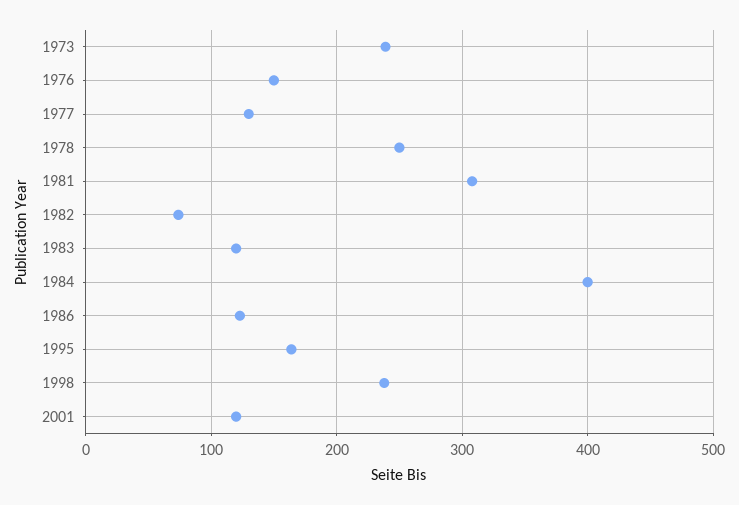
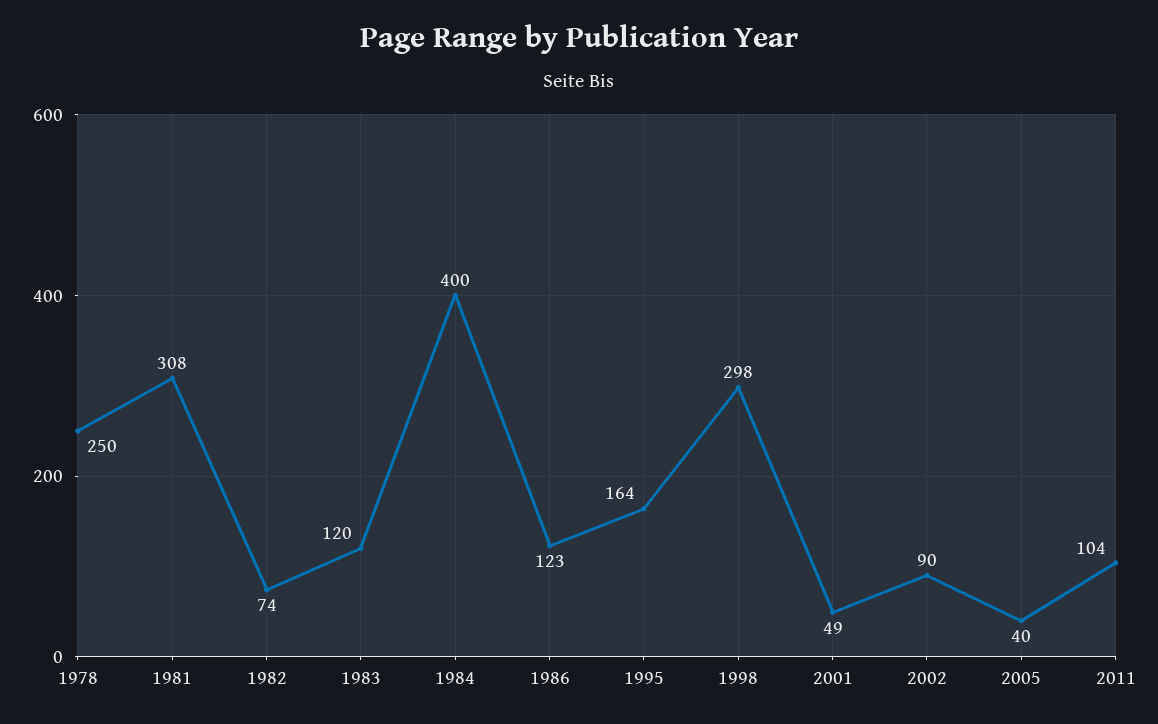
1973: 240 -> none
1976: 150 -> none
1977: 130 -> none
1998: 240 -> 298
2001: 120 -> 49
2002: none -> 90
2005: none -> 40
2011: none -> 104

